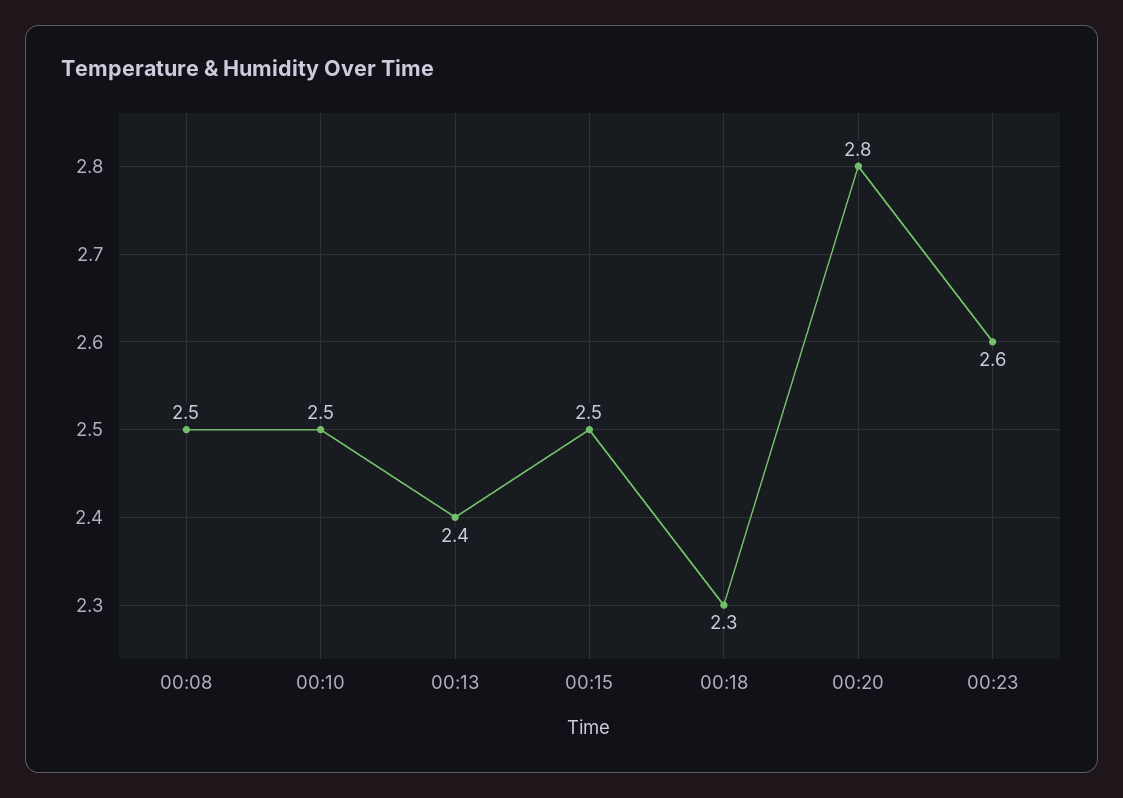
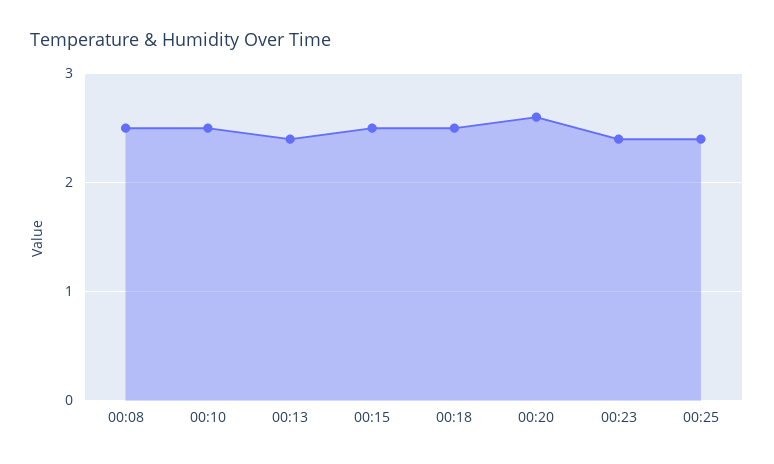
00:18: 2.3 -> 2.5
00:20: 2.8 -> 2.6
00:23: 2.6 -> 2.4
00:25: none -> 2.4

